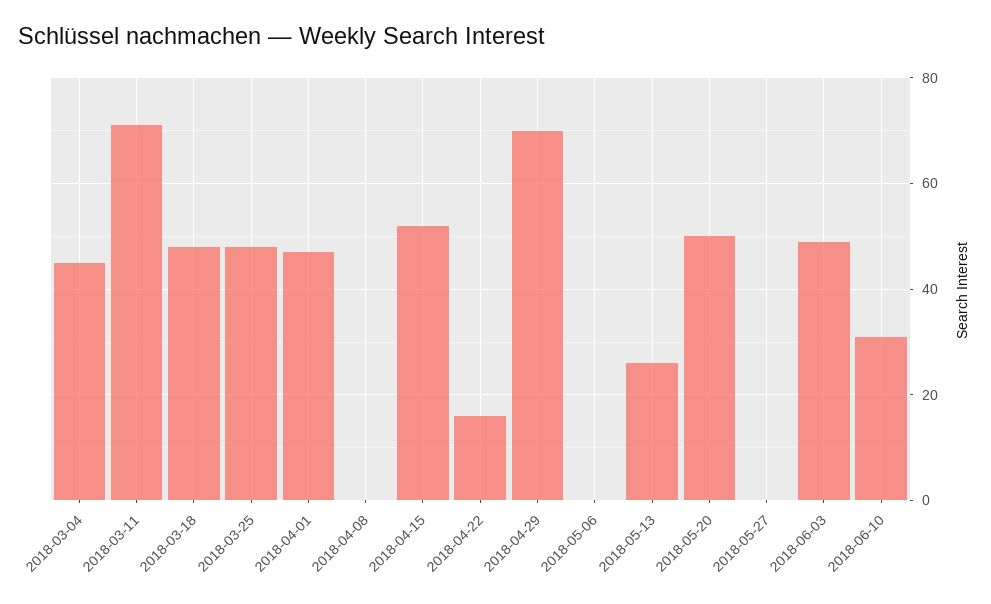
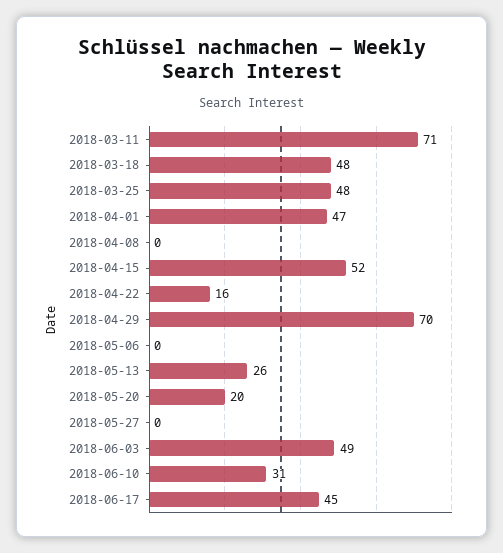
2018-03-04: 45 -> none
2018-05-20: 50 -> 20
2018-06-17: none -> 45

